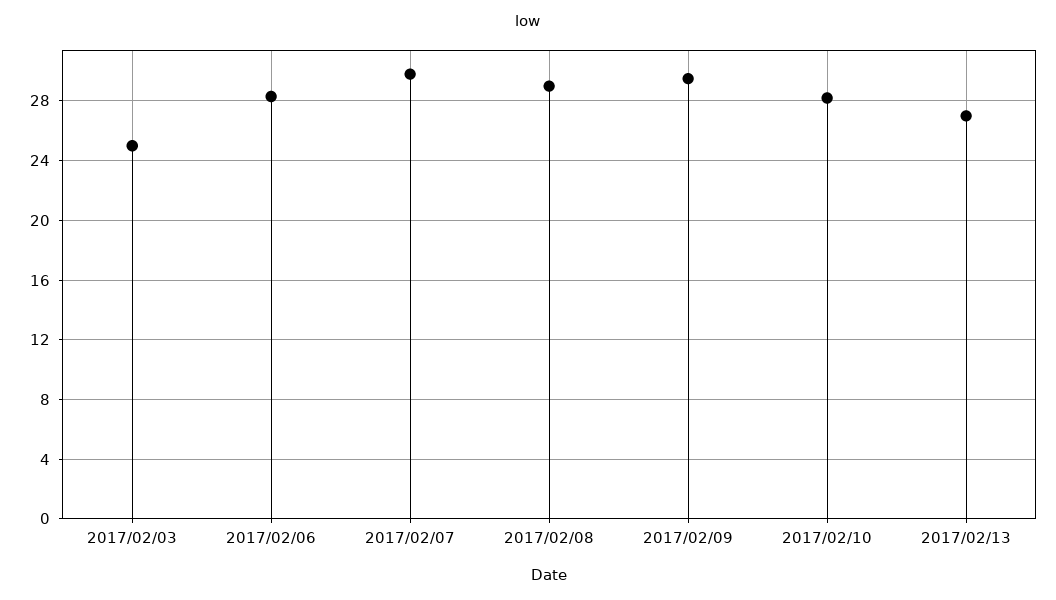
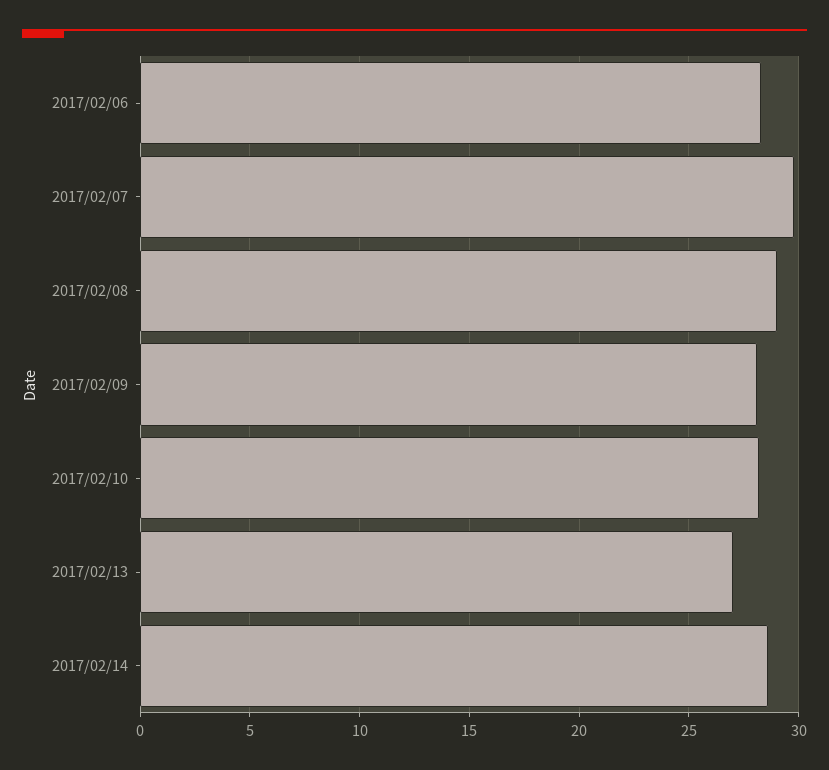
2017/02/03: 25 -> none
2017/02/09: 29.5 -> 28
2017/02/14: none -> 28.5

